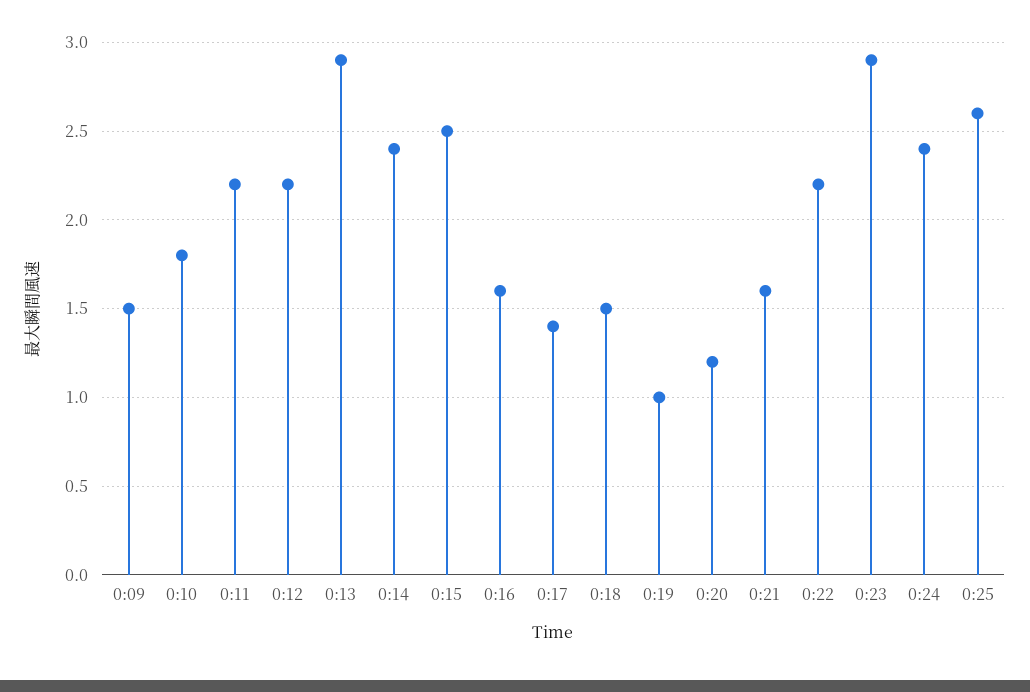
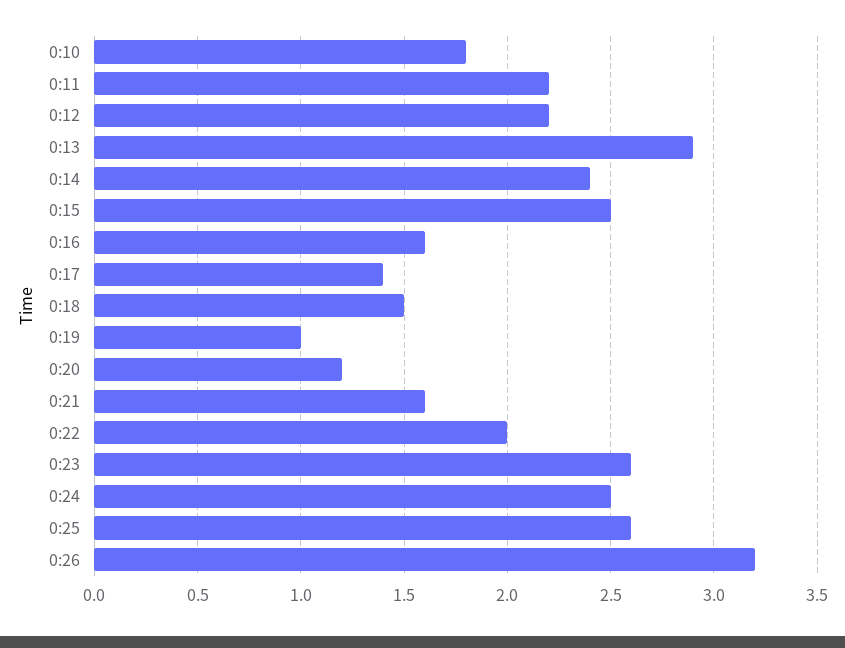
0:09: 1.5 -> none
0:22: 2.2 -> 2
0:23: 2.9 -> 2.6
0:24: 2.4 -> 2.5
0:26: none -> 3.2

